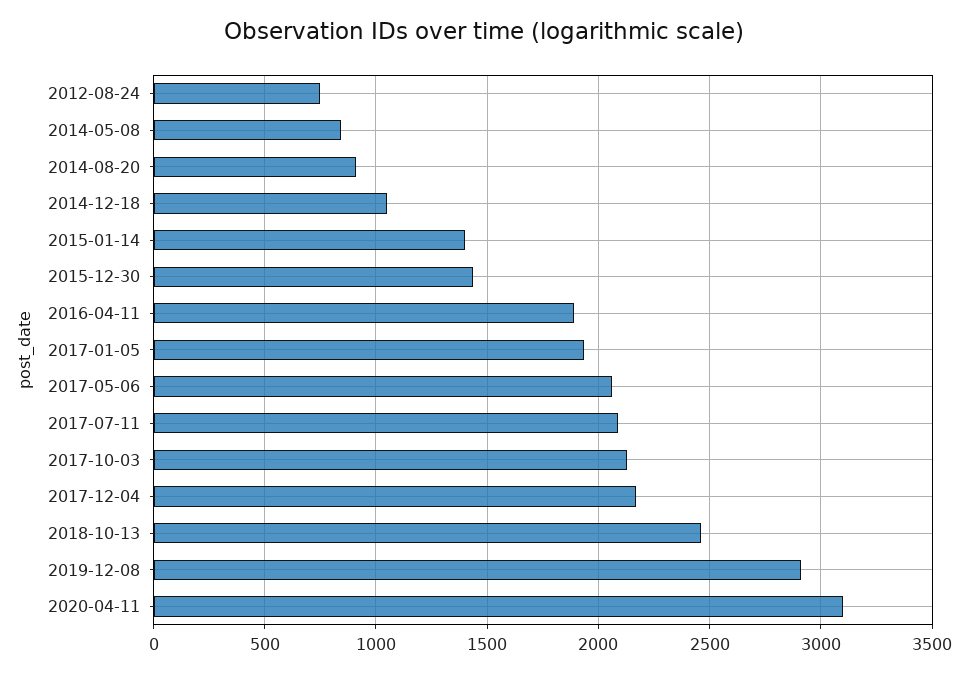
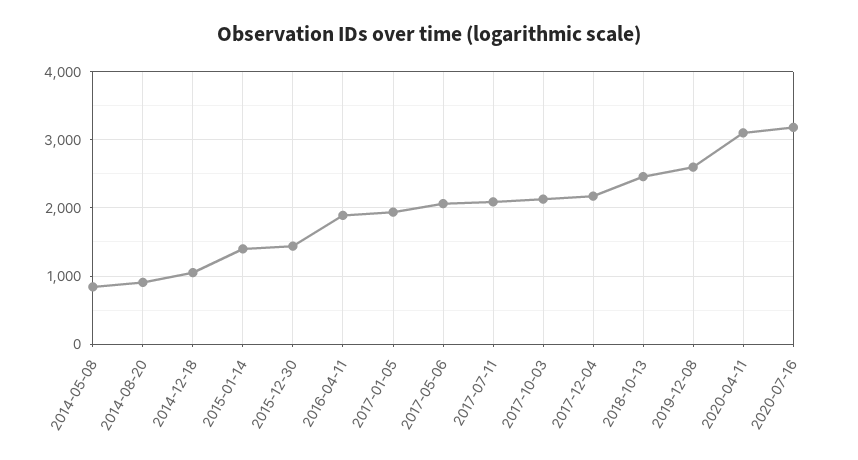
2012-08-24: 750 -> none
2019-12-08: 2900 -> 2600
2020-07-16: none -> 3200

